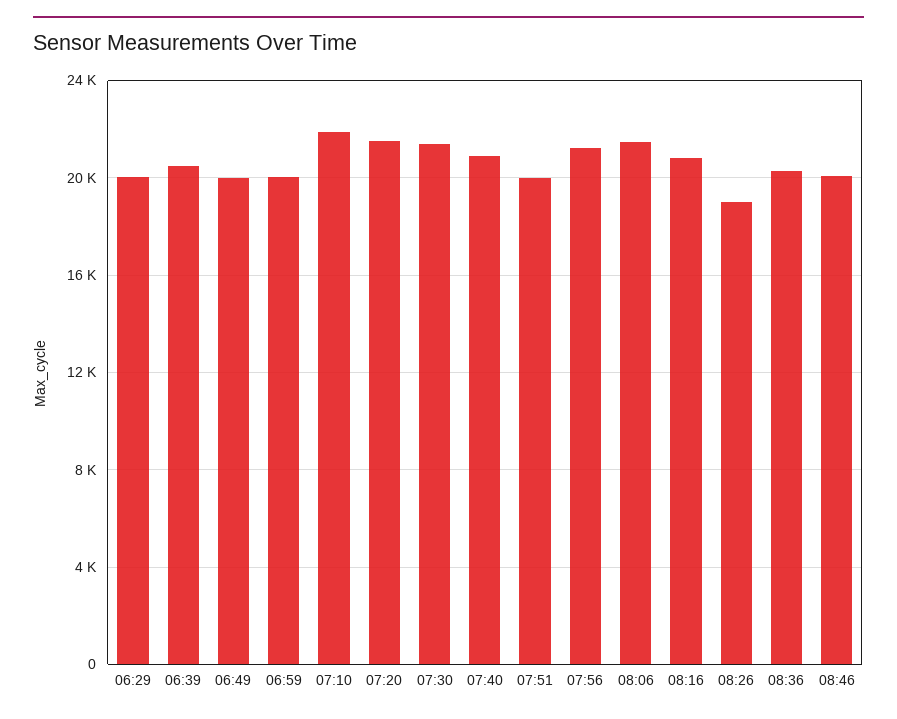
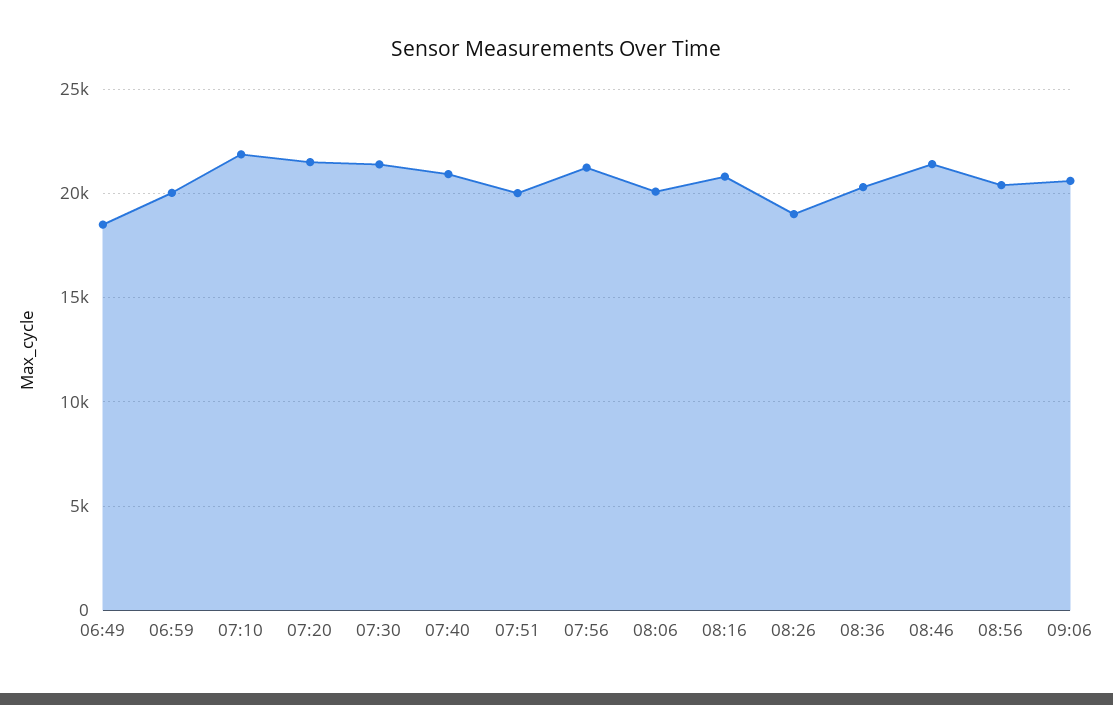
06:29: 20000 -> none
06:39: 20500 -> none
06:49: 20000 -> 18500
08:06: 21500 -> 20000
08:46: 20000 -> 21500
08:56: none -> 20500
09:06: none -> 20500

